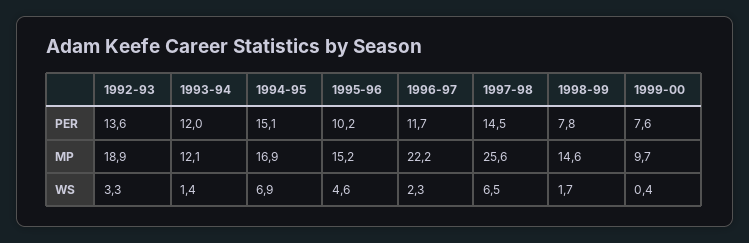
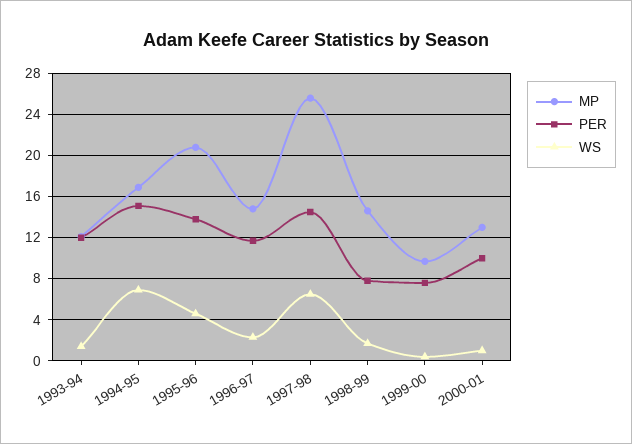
PER, 1992-93: 13.6 -> none
PER, 1995-96: 10.2 -> 14
MP, 1992-93: 18.9 -> none
MP, 1995-96: 15.2 -> 21
MP, 1996-97: 22.2 -> 15
WS, 1992-93: 3.3 -> none
MP, 2000-01: none -> 13
PER, 2000-01: none -> 10
WS, 2000-01: none -> 1

